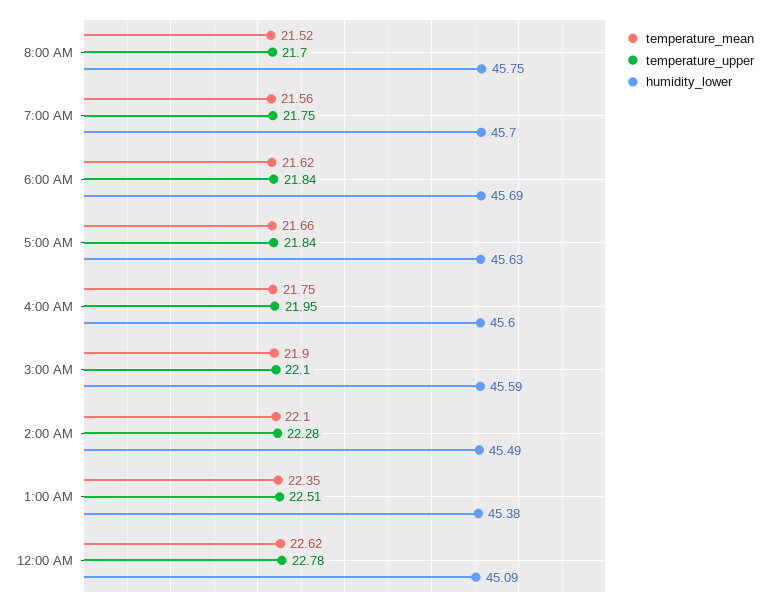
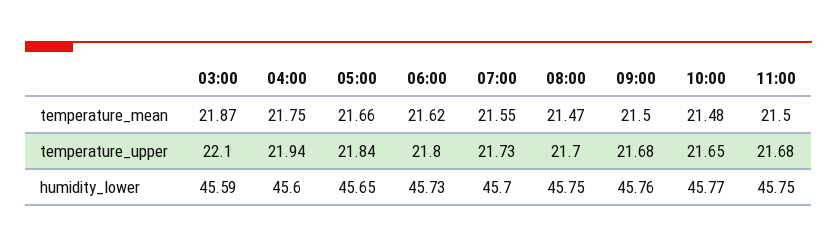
temperature_mean, 8:00 AM: 21.52 -> 21.47
temperature_mean, 7:00 AM: 21.56 -> 21.55
temperature_upper, 7:00 AM: 21.75 -> 21.73
temperature_upper, 6:00 AM: 21.84 -> 21.8
humidity_lower, 6:00 AM: 45.69 -> 45.73
humidity_lower, 5:00 AM: 45.63 -> 45.65
temperature_upper, 4:00 AM: 21.95 -> 21.94
temperature_mean, 3:00 AM: 21.9 -> 21.87
temperature_mean, 2:00 AM: 22.1 -> none
temperature_upper, 2:00 AM: 22.28 -> none
humidity_lower, 2:00 AM: 45.49 -> none
temperature_mean, 1:00 AM: 22.35 -> none
temperature_upper, 1:00 AM: 22.51 -> none
humidity_lower, 1:00 AM: 45.38 -> none
temperature_mean, 12:00 AM: 22.62 -> none
temperature_upper, 12:00 AM: 22.78 -> none
humidity_lower, 12:00 AM: 45.09 -> none
temperature_mean, 09:00: none -> 21.5
temperature_mean, 10:00: none -> 21.48
temperature_mean, 11:00: none -> 21.5
temperature_upper, 09:00: none -> 21.68
temperature_upper, 10:00: none -> 21.65
temperature_upper, 11:00: none -> 21.68
humidity_lower, 09:00: none -> 45.76
humidity_lower, 10:00: none -> 45.77
humidity_lower, 11:00: none -> 45.75

